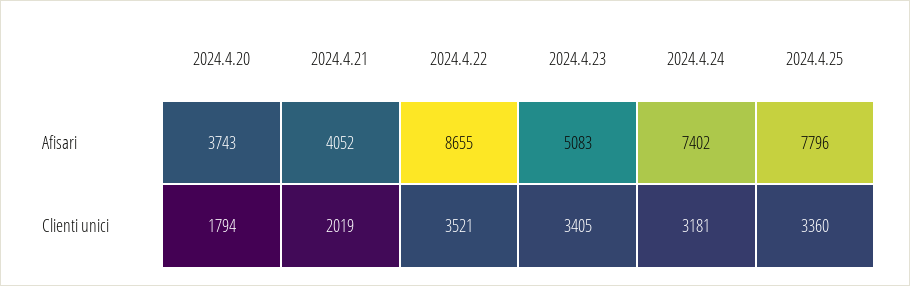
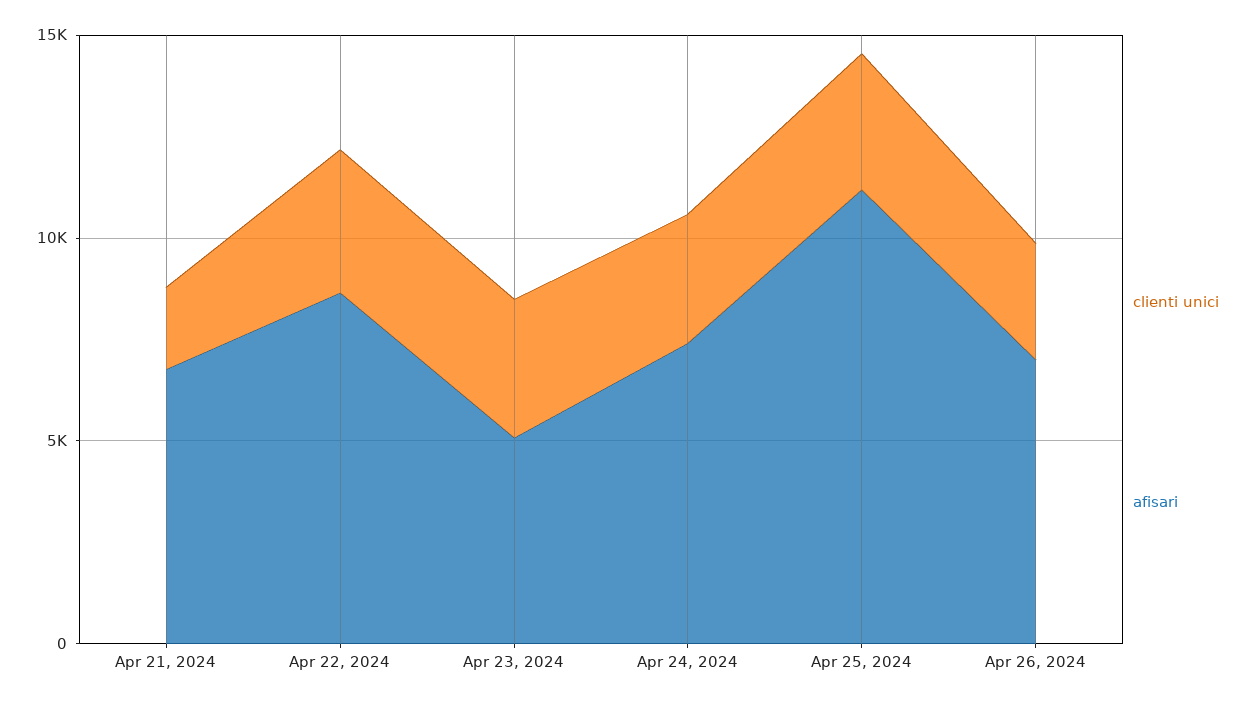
Afisari, 2024.4.20: 3743 -> none
Afisari, 2024.4.21: 4052 -> 7000
Afisari, 2024.4.25: 7796 -> 11000
Clienti unici, 2024.4.20: 1794 -> none
Clienti unici, Apr 26, 2024: none -> 3000
Afisari, Apr 26, 2024: none -> 7000

